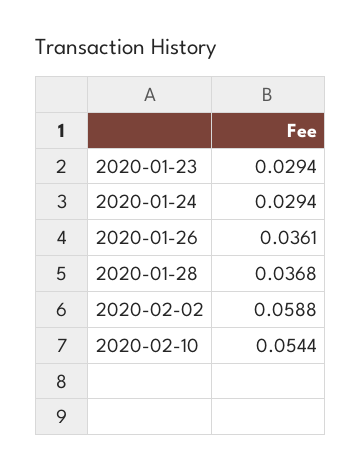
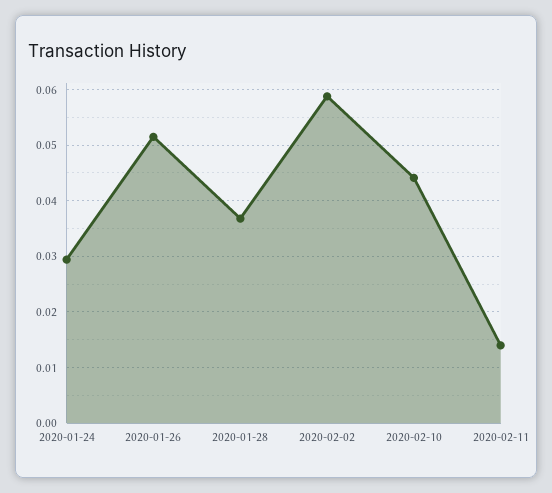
2020-01-23: 0.0294 -> none
2020-01-26: 0.0361 -> 0.052
2020-02-10: 0.0544 -> 0.044
2020-02-11: none -> 0.014

